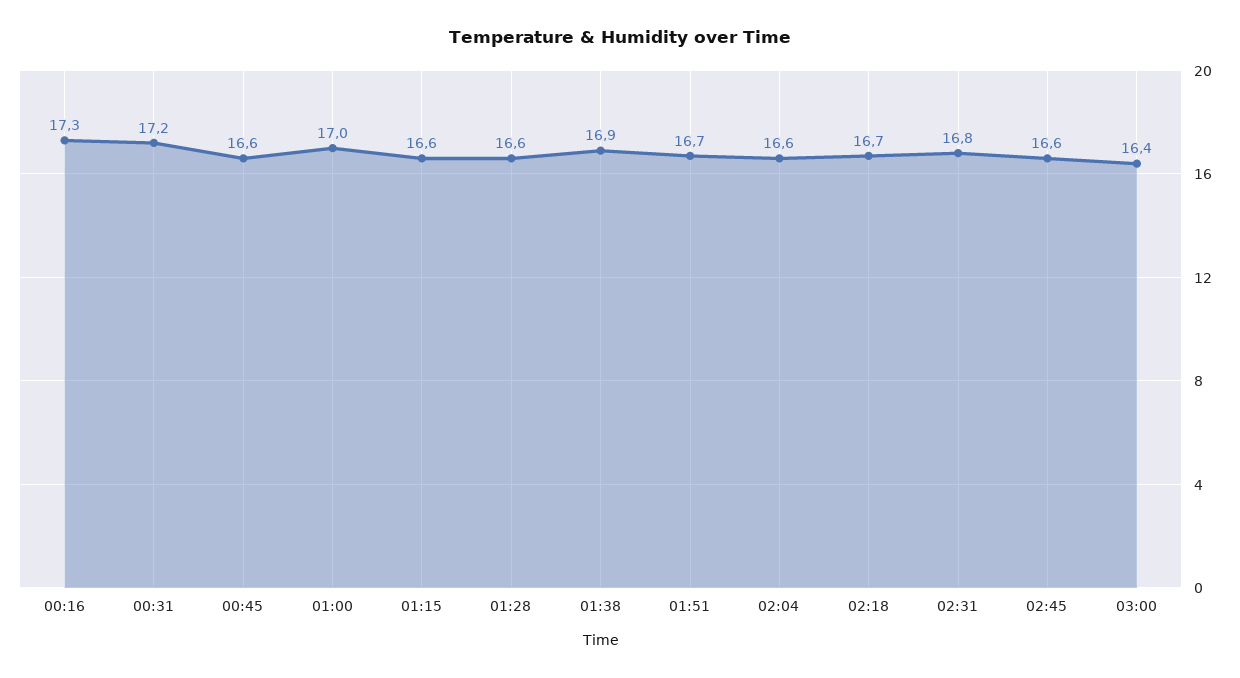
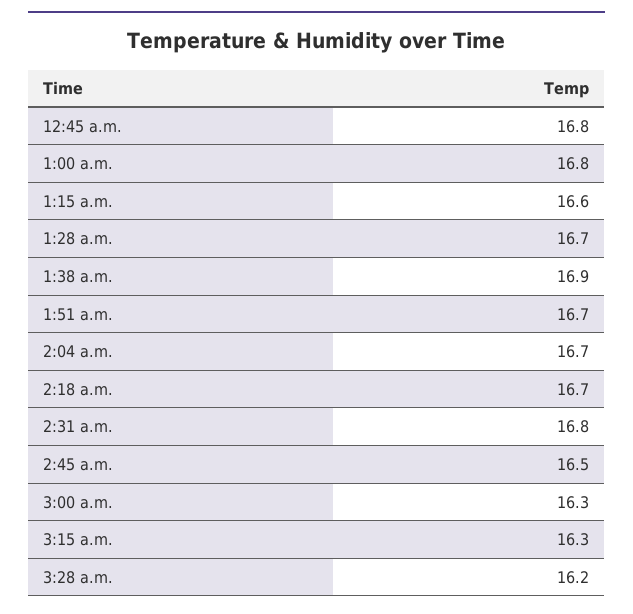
00:16: 17.3 -> none
00:31: 17.2 -> none
00:45: 16.6 -> 16.8
01:00: 17 -> 16.8
01:28: 16.6 -> 16.7
02:04: 16.6 -> 16.7
02:45: 16.6 -> 16.5
03:00: 16.4 -> 16.3
3:15 a.m.: none -> 16.3
3:28 a.m.: none -> 16.2

